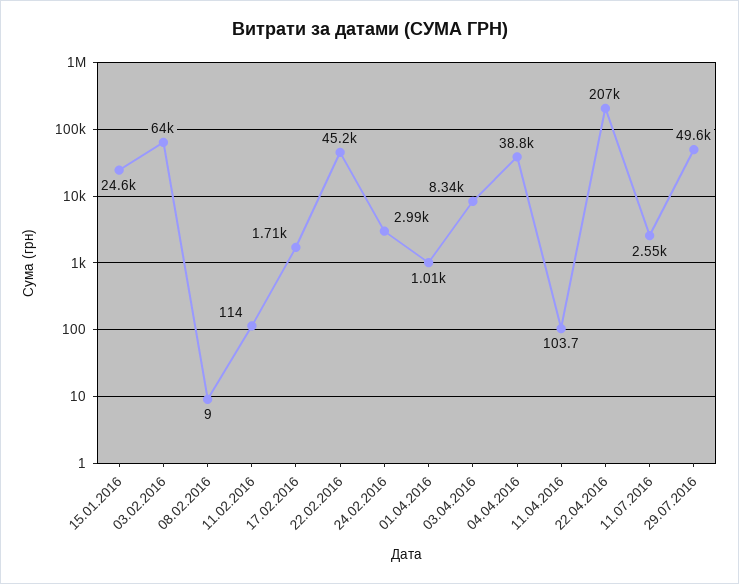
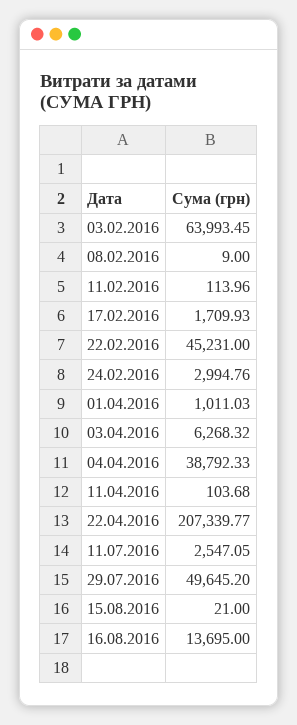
15.01.2016: 24600 -> none
03.04.2016: 8340 -> 6268.32
15.08.2016: none -> 21
16.08.2016: none -> 13695

